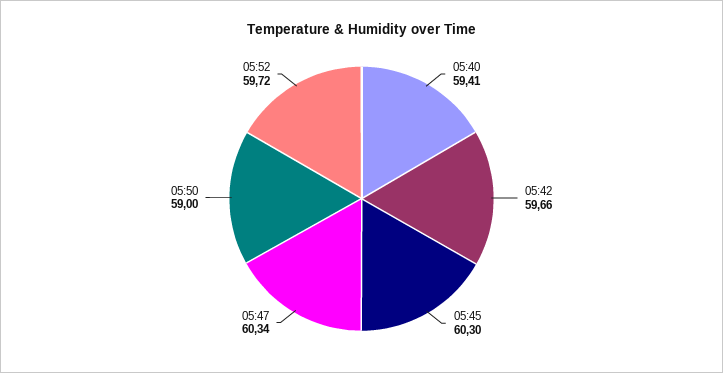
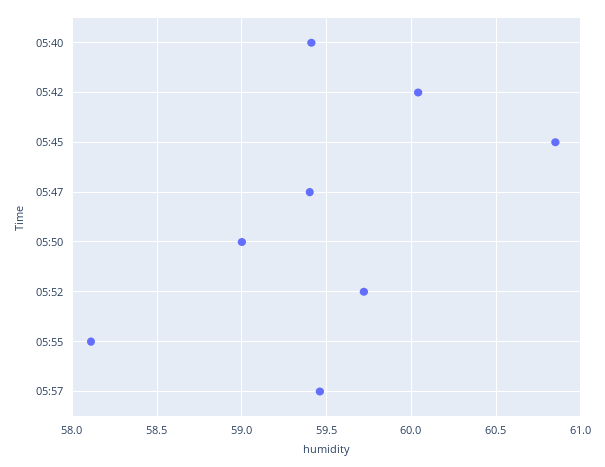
05:42: 59.66 -> 60.05
05:45: 60.3 -> 60.85
05:47: 60.34 -> 59.4
05:55: none -> 58.1
05:57: none -> 59.45

